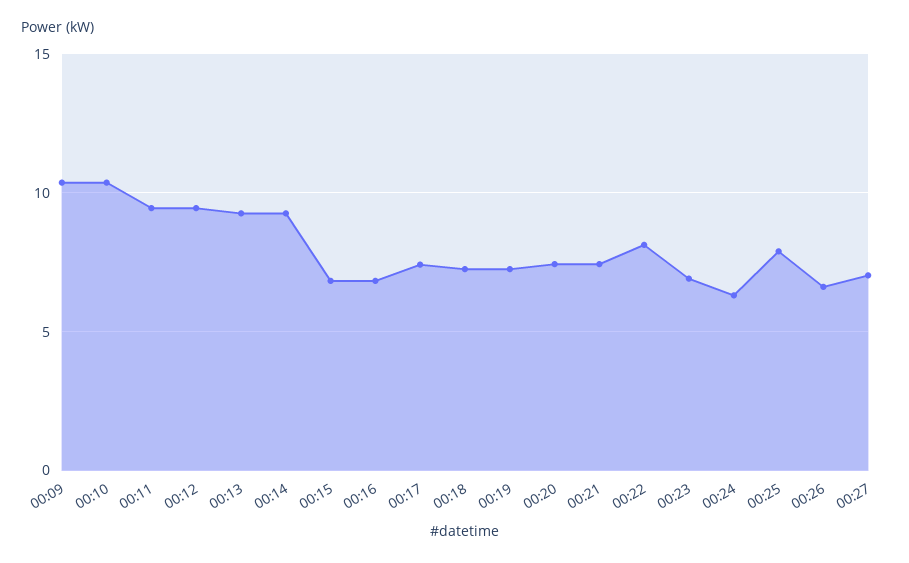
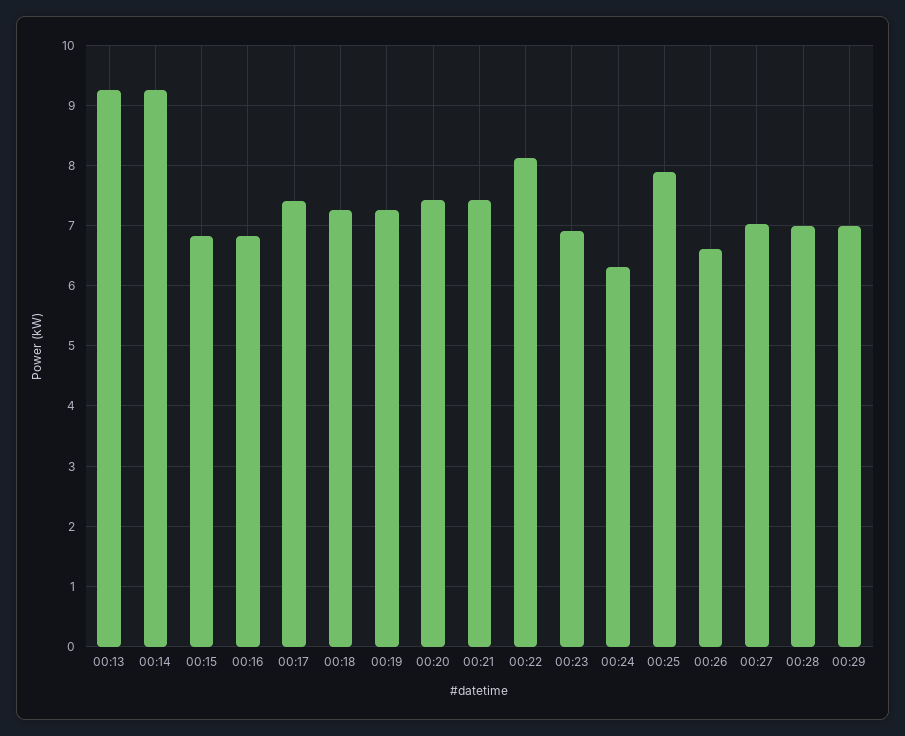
00:09: 10.5 -> none
00:10: 10.5 -> none
00:11: 9.5 -> none
00:12: 9.5 -> none
00:28: none -> 7
00:29: none -> 7

